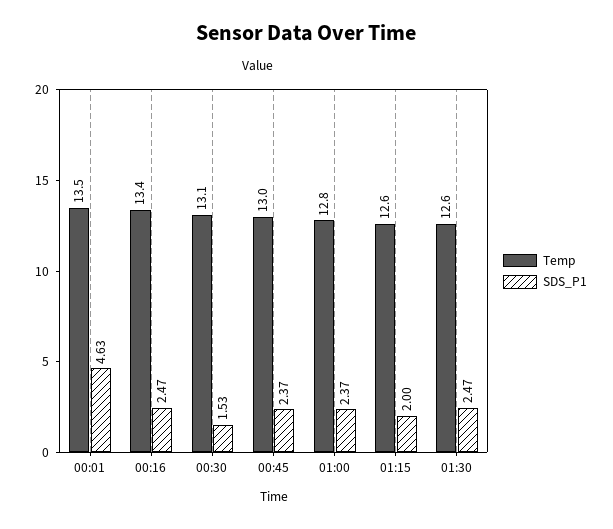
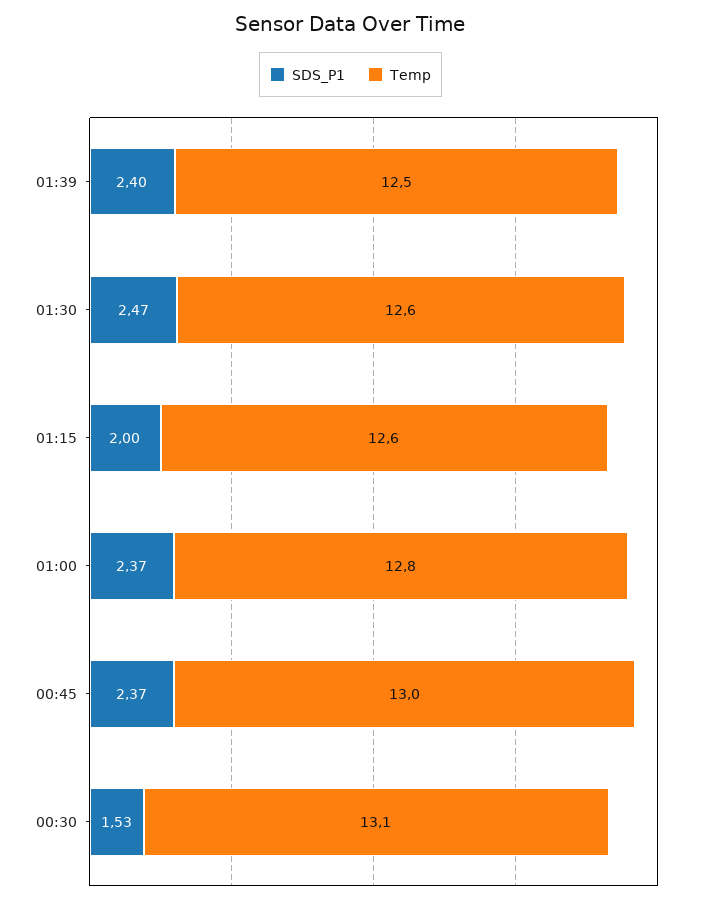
Temp, 00:01: 13.5 -> none
SDS_P1, 00:01: 4.63 -> none
Temp, 00:16: 13.4 -> none
SDS_P1, 00:16: 2.47 -> none
SDS_P1, 01:39: none -> 2.4
Temp, 01:39: none -> 12.5

